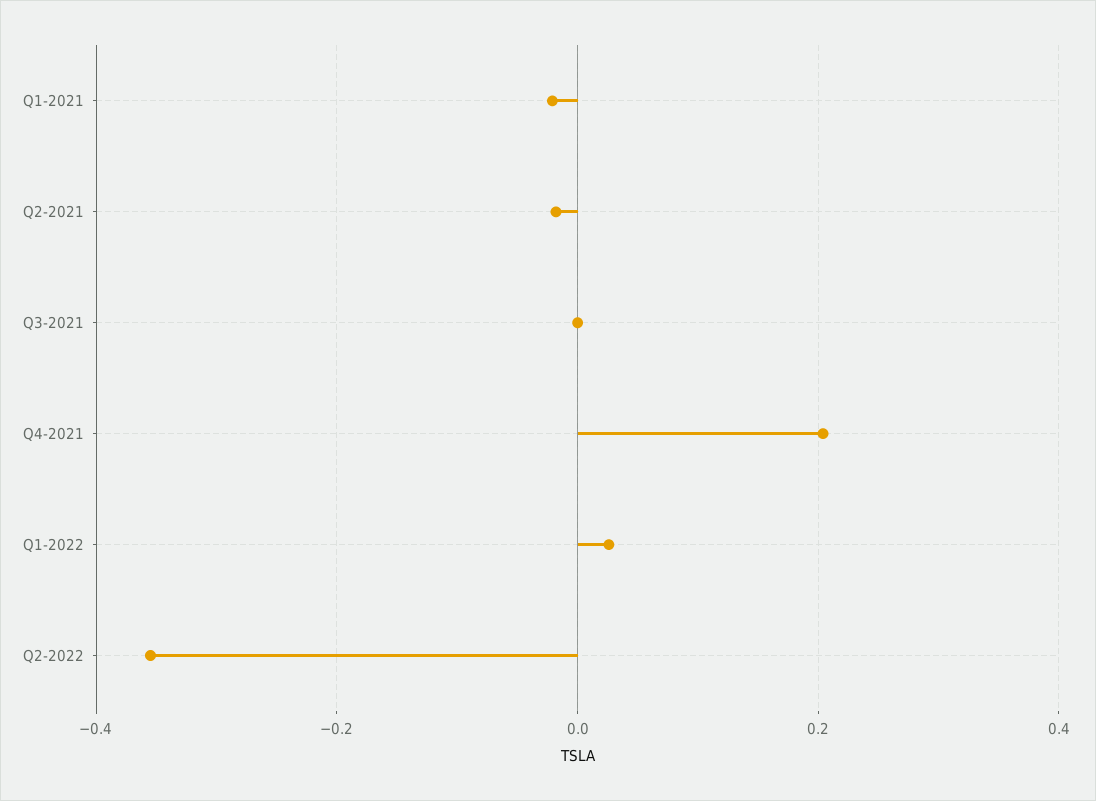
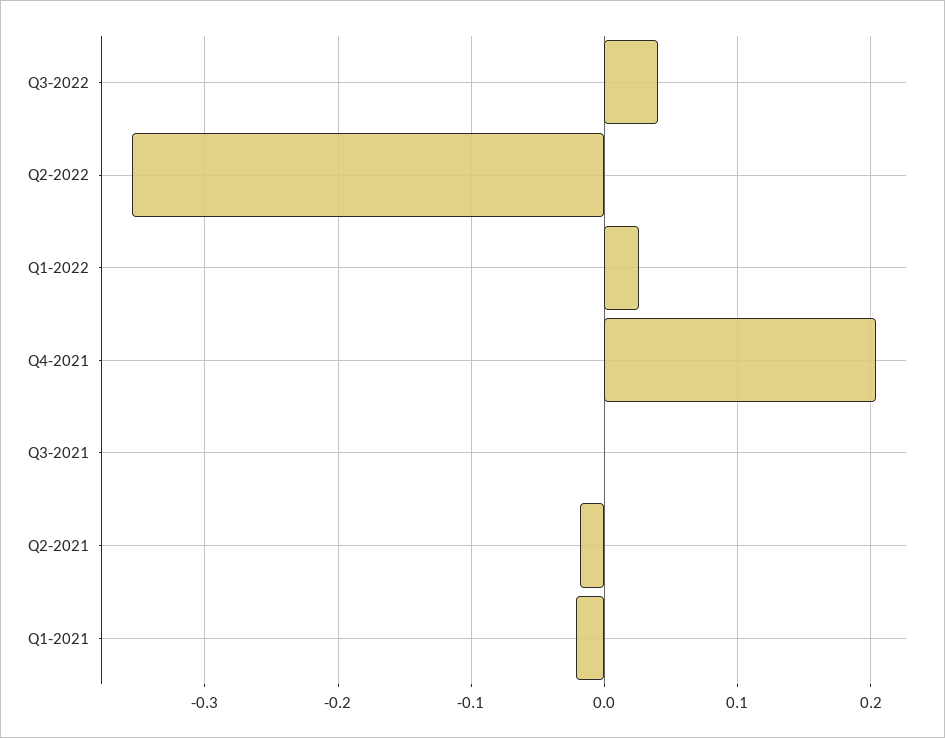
Q3-2022: none -> 0.04

